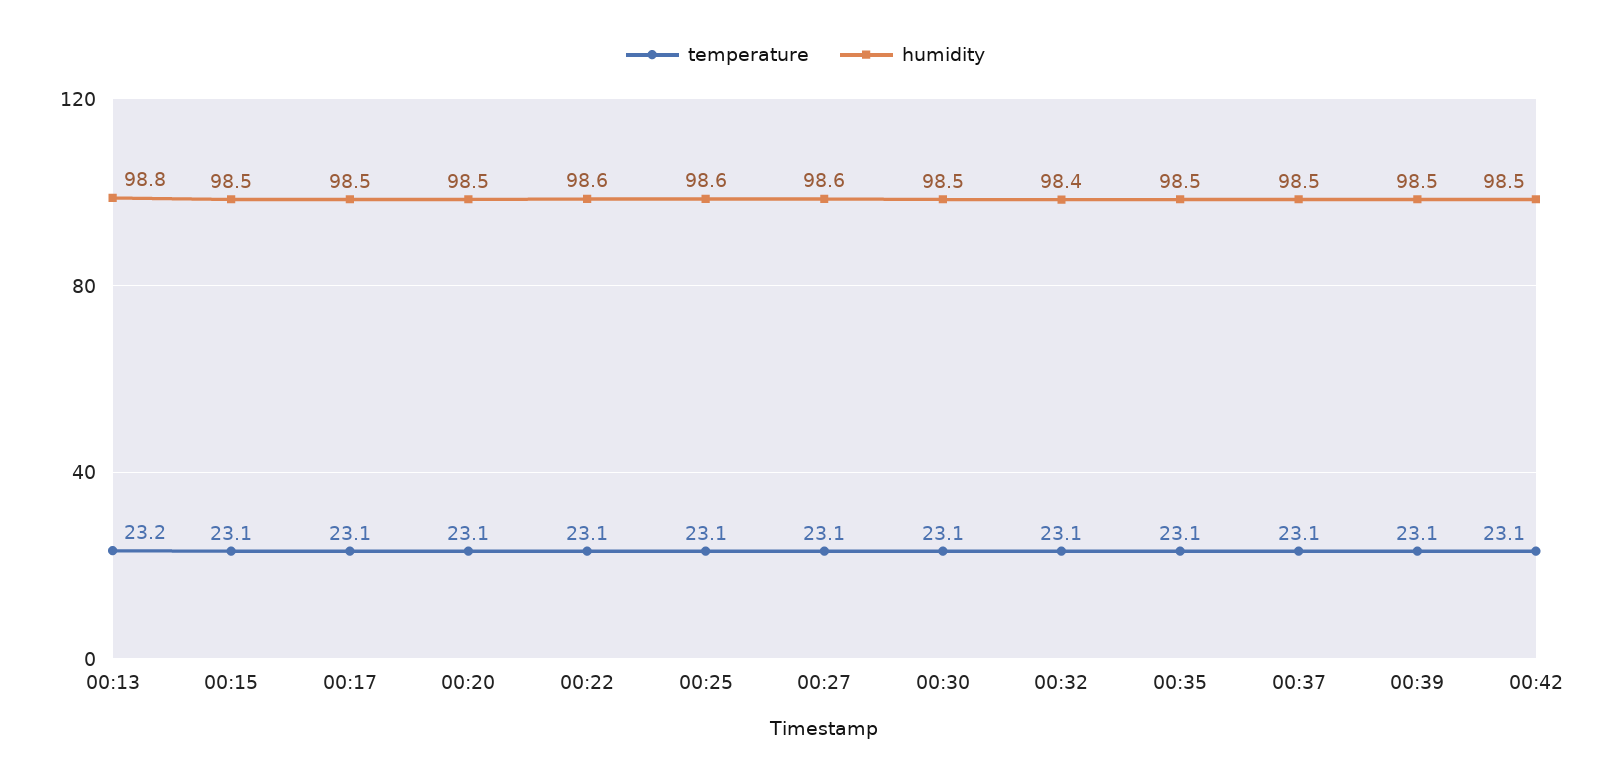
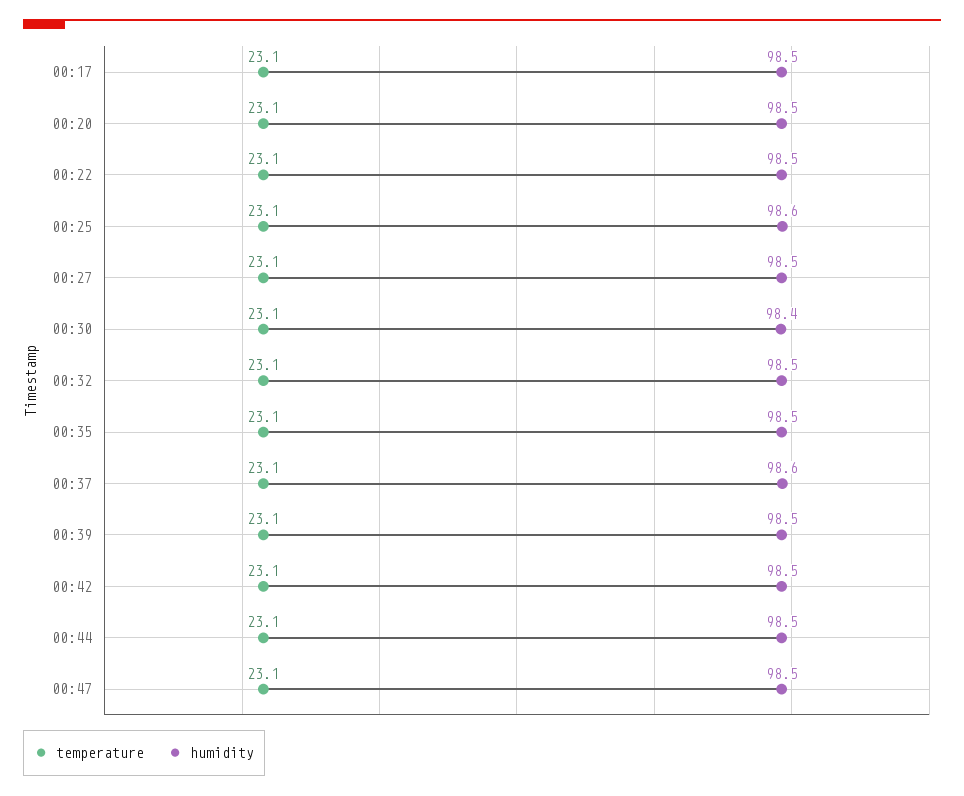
temperature, 00:13: 23.2 -> none
humidity, 00:13: 98.8 -> none
temperature, 00:15: 23.1 -> none
humidity, 00:15: 98.5 -> none
humidity, 00:22: 98.6 -> 98.5
humidity, 00:27: 98.6 -> 98.5
humidity, 00:30: 98.5 -> 98.4
humidity, 00:32: 98.4 -> 98.5
humidity, 00:37: 98.5 -> 98.6
temperature, 00:44: none -> 23.1
humidity, 00:44: none -> 98.5
temperature, 00:47: none -> 23.1
humidity, 00:47: none -> 98.5

